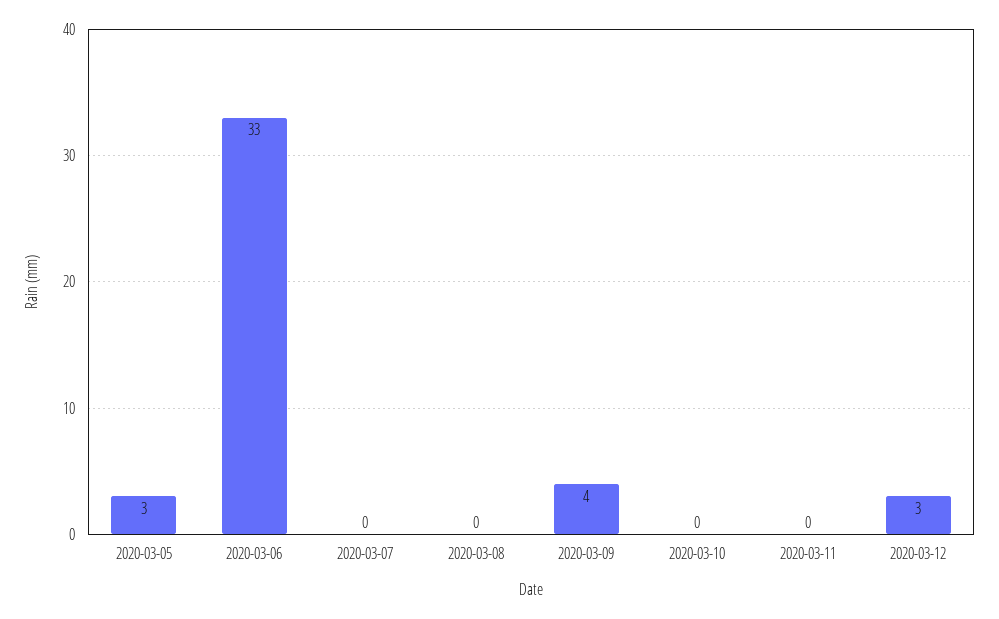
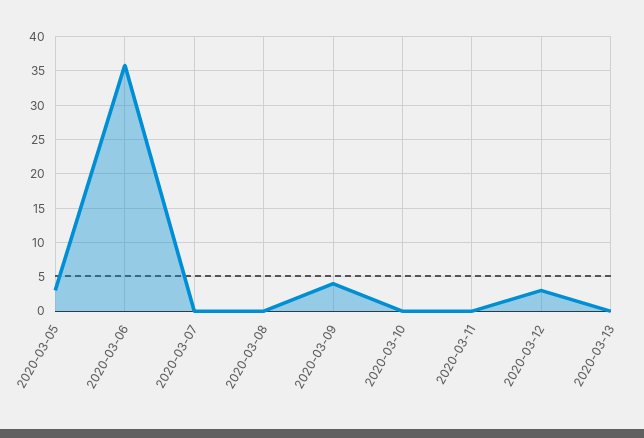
2020-03-06: 33 -> 36
2020-03-13: none -> 0

